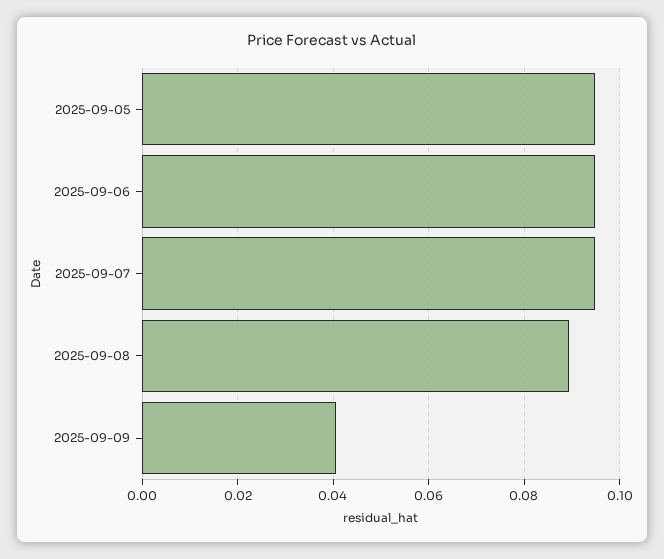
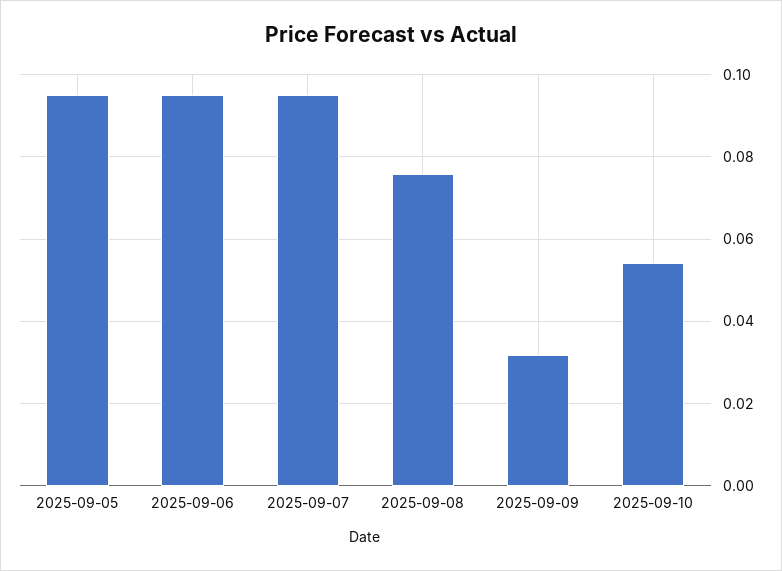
2025-09-08: 0.09 -> 0.076
2025-09-09: 0.04 -> 0.032
2025-09-10: none -> 0.054

